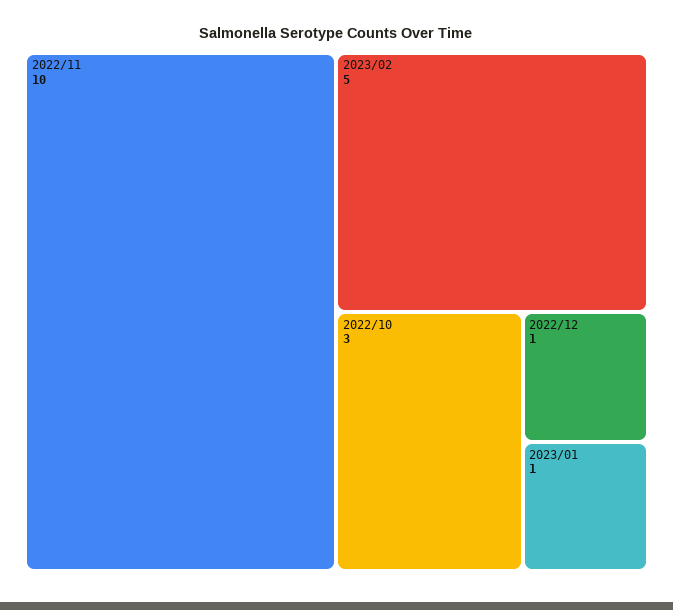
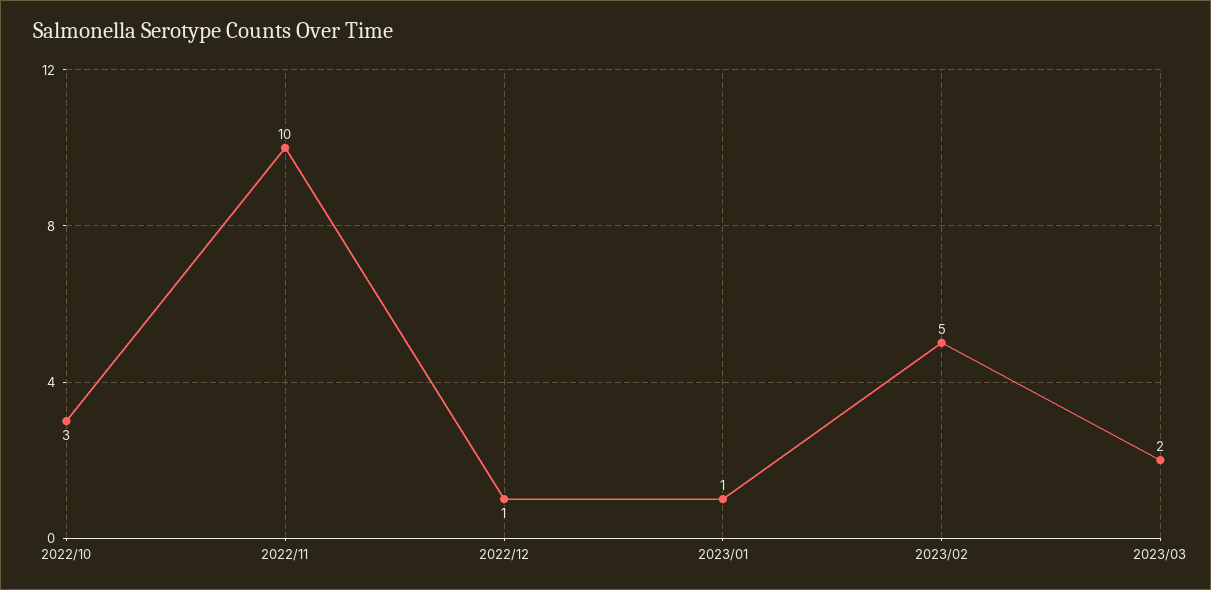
2023/03: none -> 2

